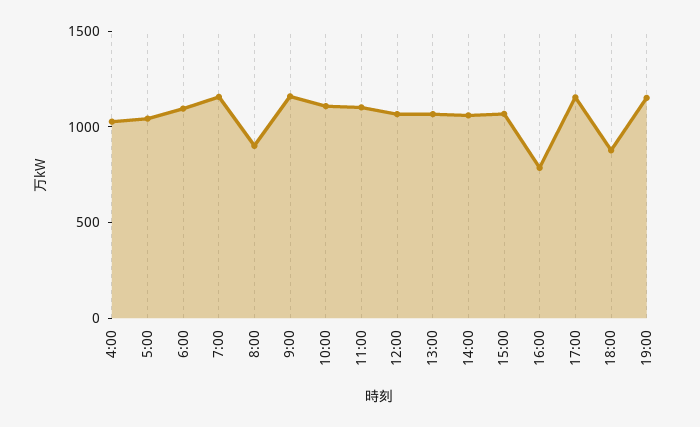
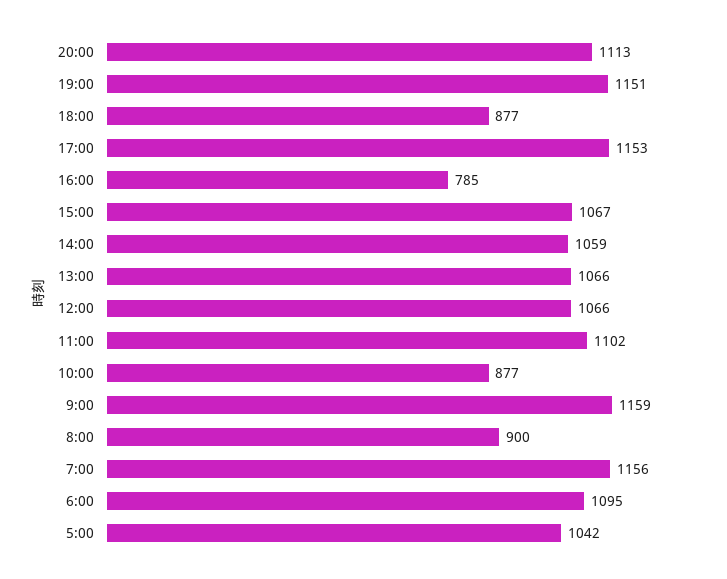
4:00: 1000 -> none
10:00: 1100 -> 877
20:00: none -> 1113

